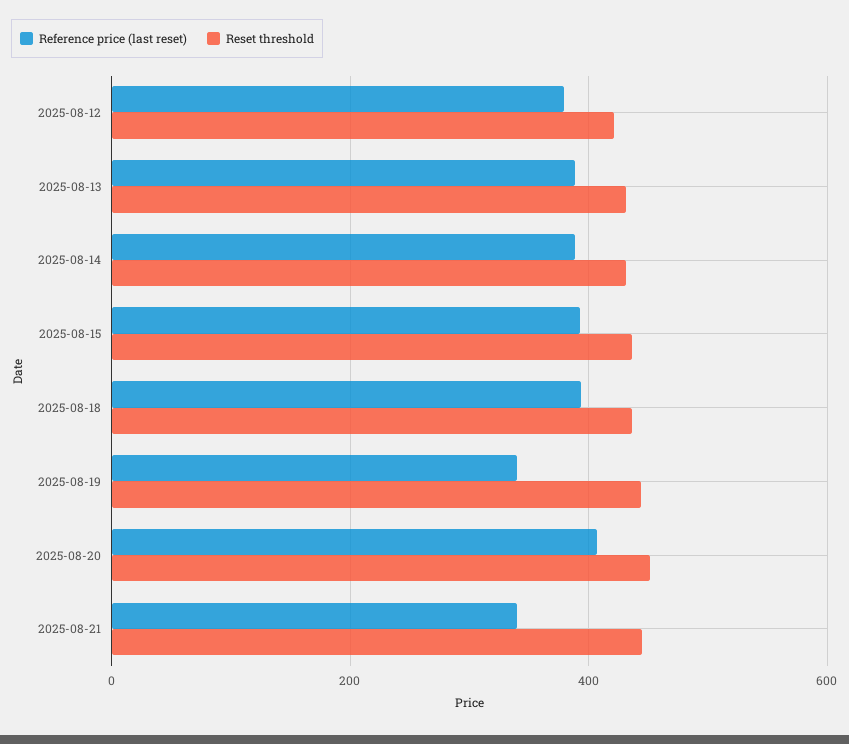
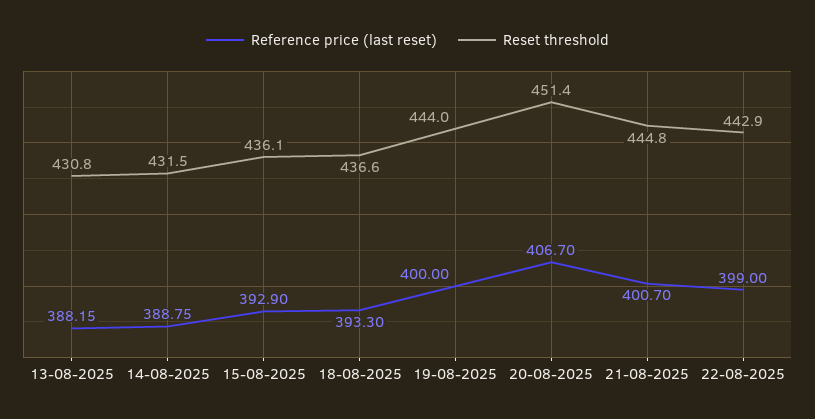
Reference price (last reset), 2025-08-12: 380 -> none
Reset threshold, 2025-08-12: 420 -> none
Reference price (last reset), 2025-08-19: 340 -> 400
Reference price (last reset), 2025-08-21: 340 -> 400.7
Reference price (last reset), 22-08-2025: none -> 399
Reset threshold, 22-08-2025: none -> 442.9

